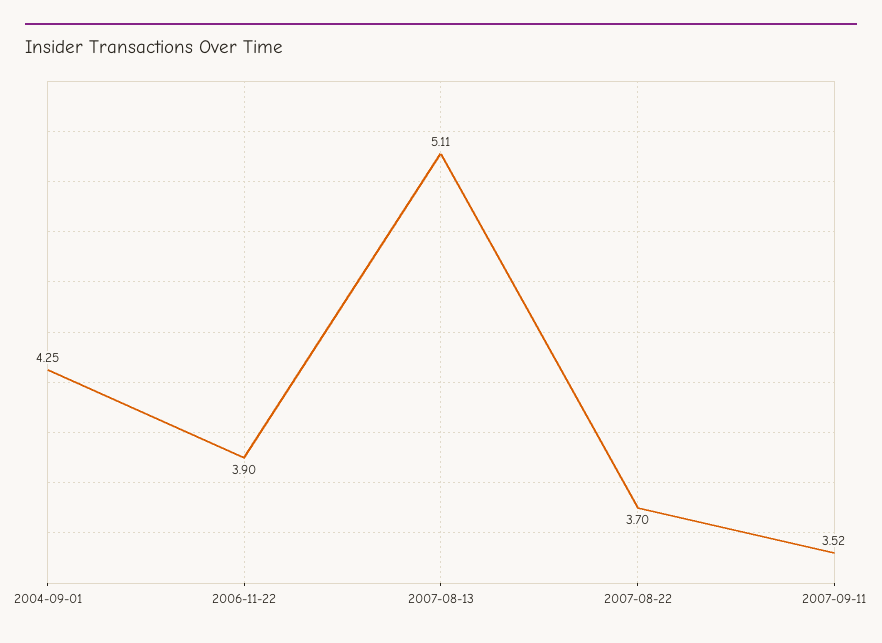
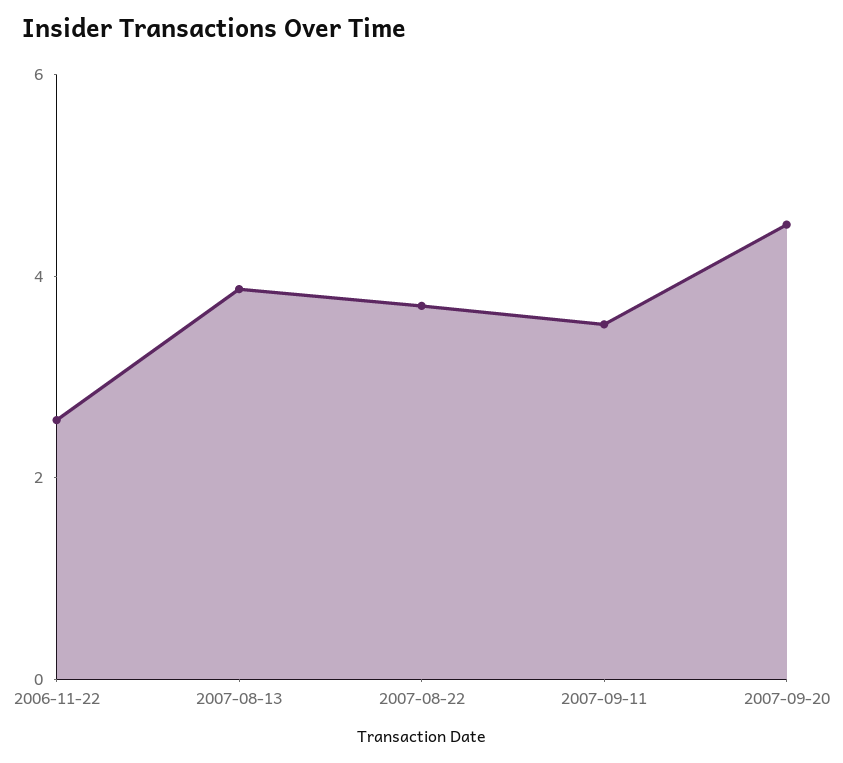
2004-09-01: 4.25 -> none
2006-11-22: 3.9 -> 2.5
2007-08-13: 5.11 -> 4
2007-09-20: none -> 4.5

